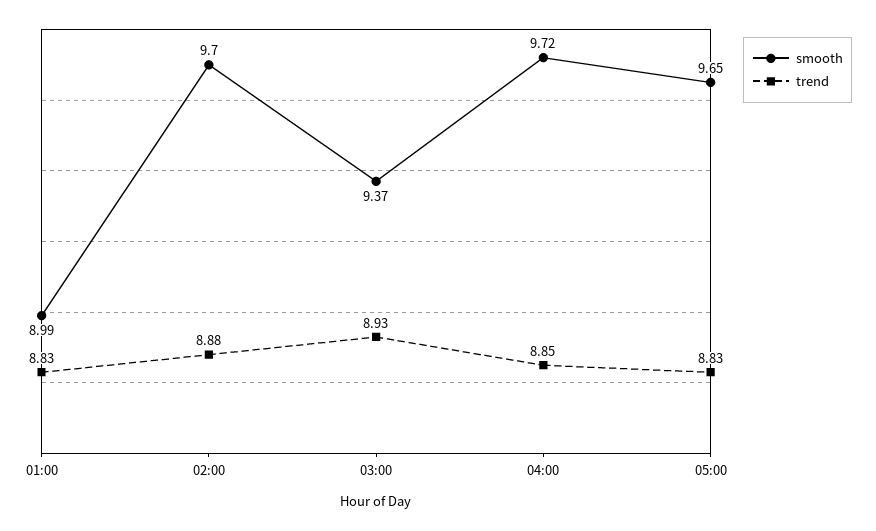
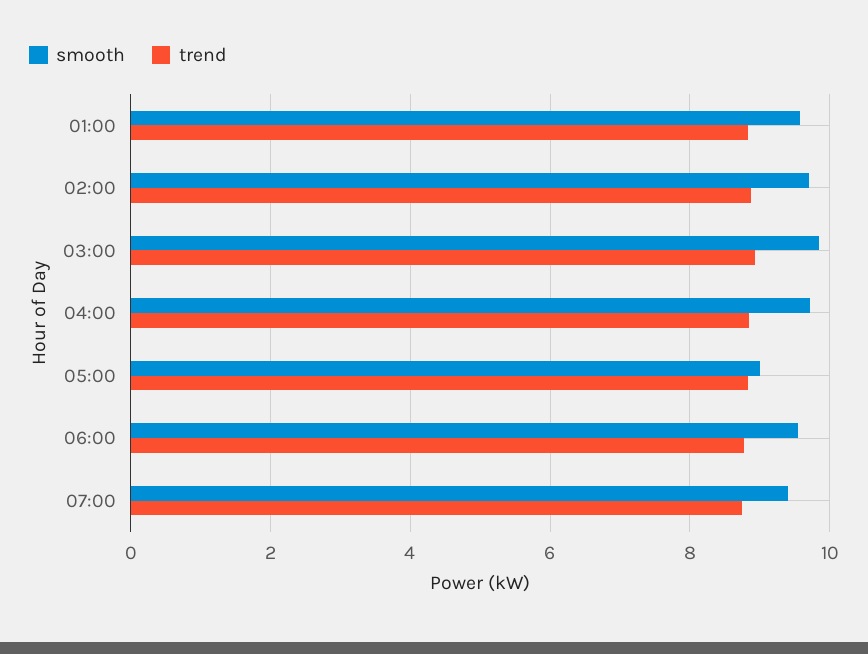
smooth, 01:00: 8.99 -> 9.6
smooth, 03:00: 9.37 -> 9.8
smooth, 05:00: 9.65 -> 9
smooth, 06:00: none -> 9.6
trend, 06:00: none -> 8.8
smooth, 07:00: none -> 9.4
trend, 07:00: none -> 8.8

